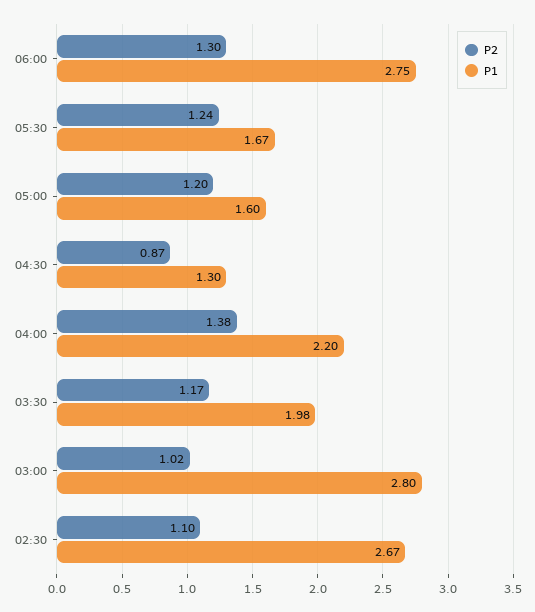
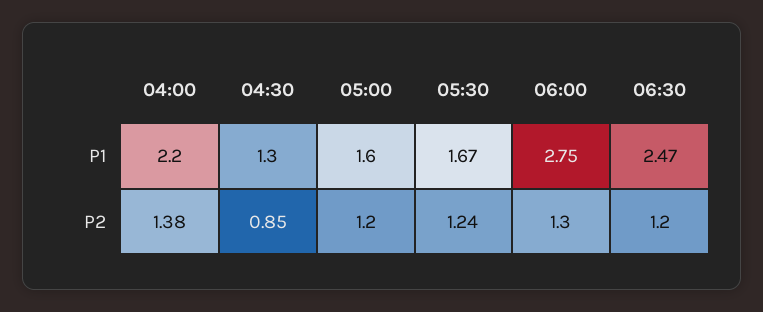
P2, 04:30: 0.87 -> 0.85
P2, 03:30: 1.17 -> none
P1, 03:30: 1.98 -> none
P2, 03:00: 1.02 -> none
P1, 03:00: 2.8 -> none
P2, 02:30: 1.1 -> none
P1, 02:30: 2.67 -> none
P1, 06:30: none -> 2.47
P2, 06:30: none -> 1.2

